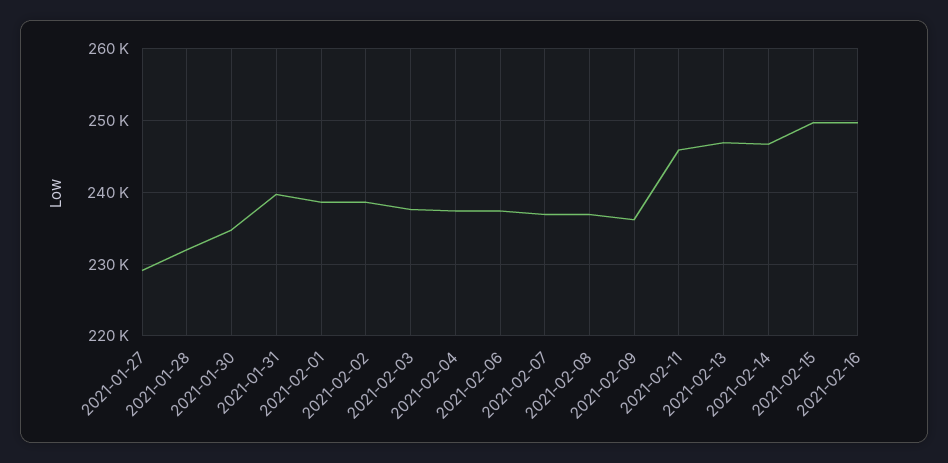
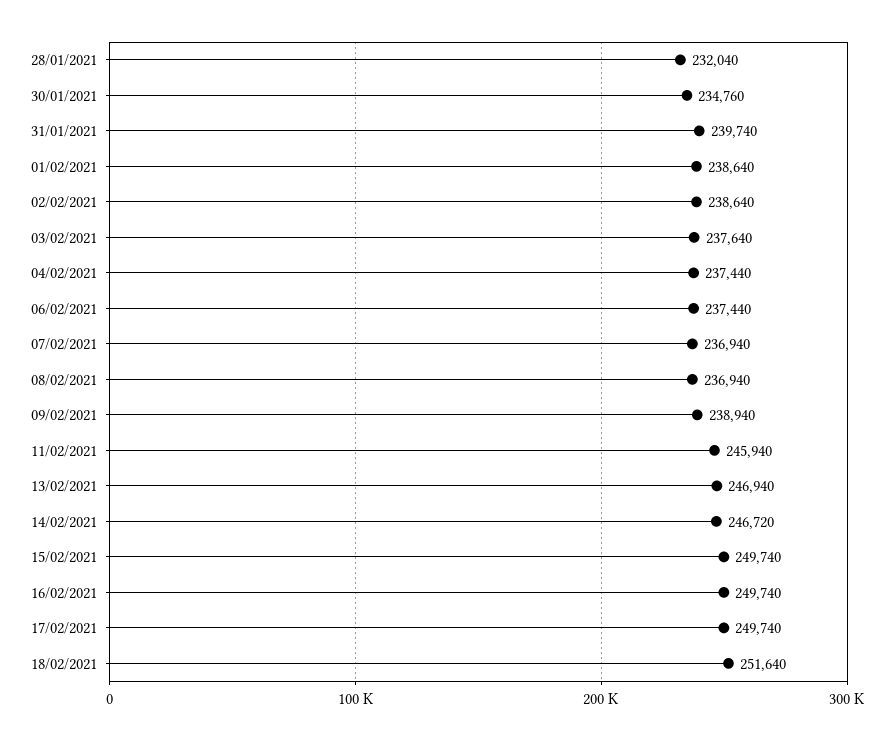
2021-01-27: 229000 -> none
2021-02-09: 236000 -> 238940
17/02/2021: none -> 249740
18/02/2021: none -> 251640

